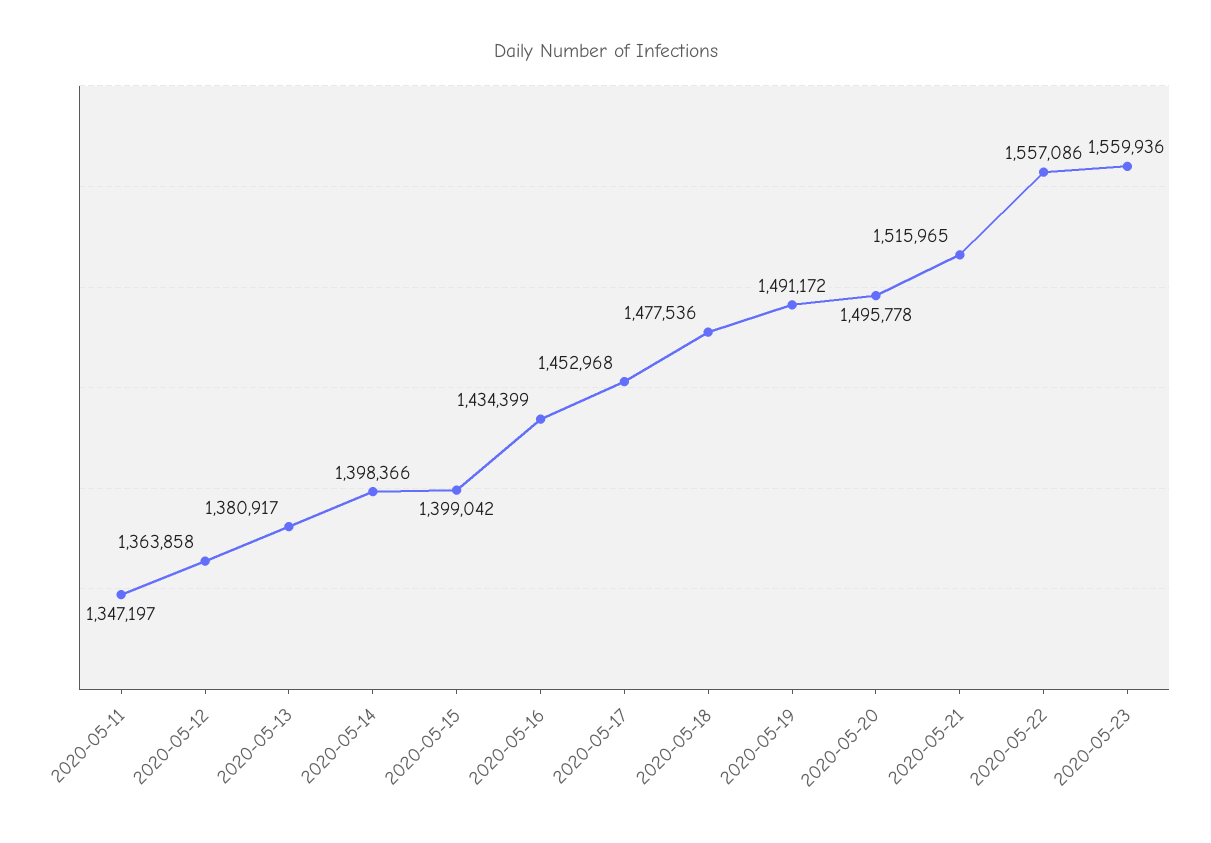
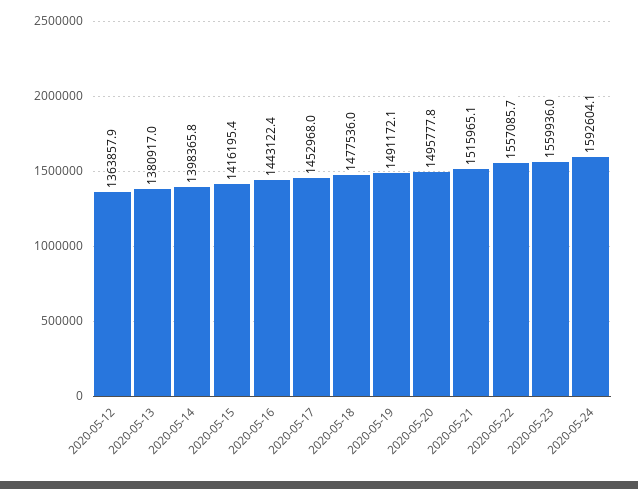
2020-05-11: 1347197 -> none
2020-05-15: 1399042 -> 1416195.4
2020-05-16: 1434399 -> 1443122.4
2020-05-24: none -> 1592604.1

